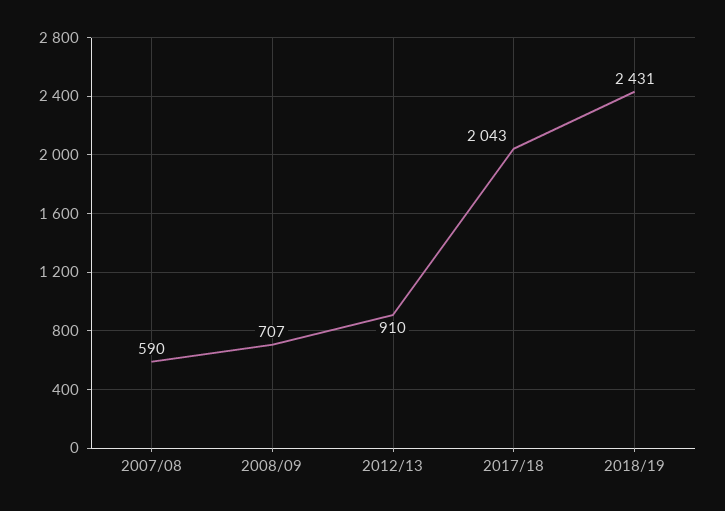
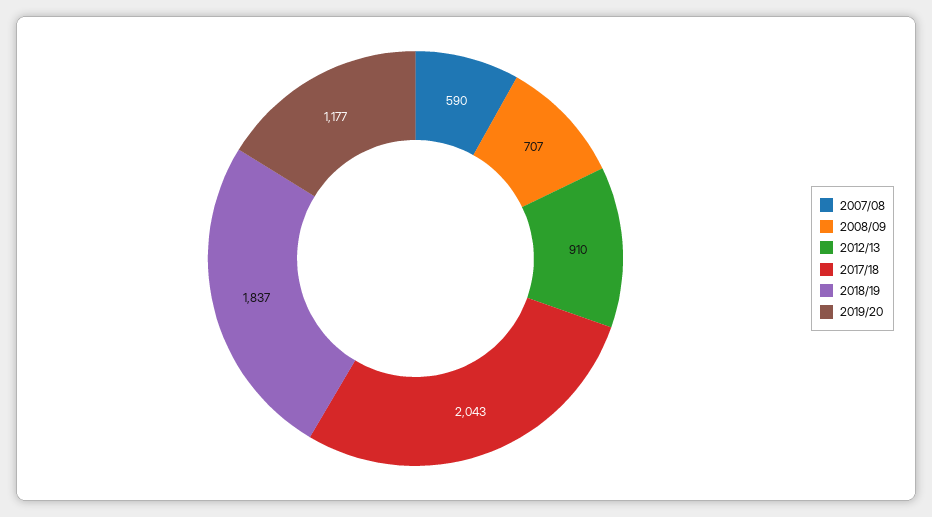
2018/19: 2431 -> 1837
2019/20: none -> 1177

